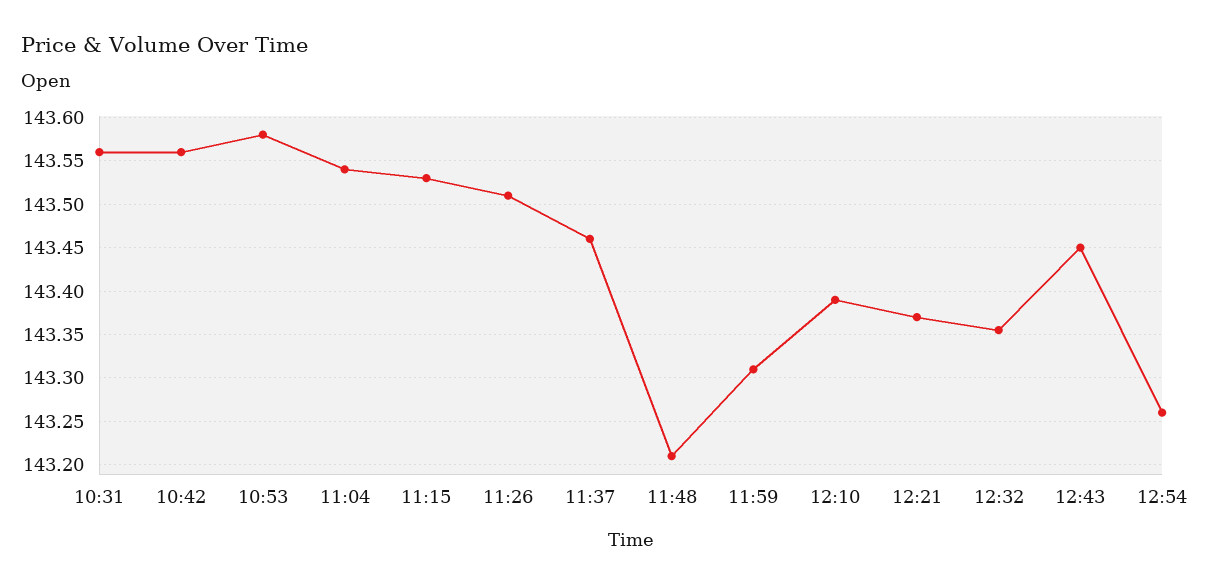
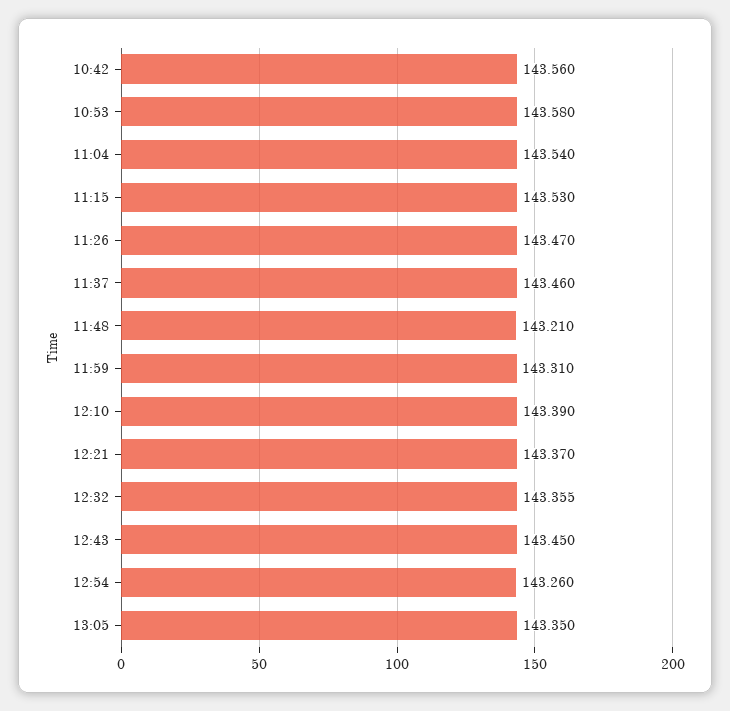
10:31: 143.56 -> none
11:26: 143.51 -> 143.47
13:05: none -> 143.35

